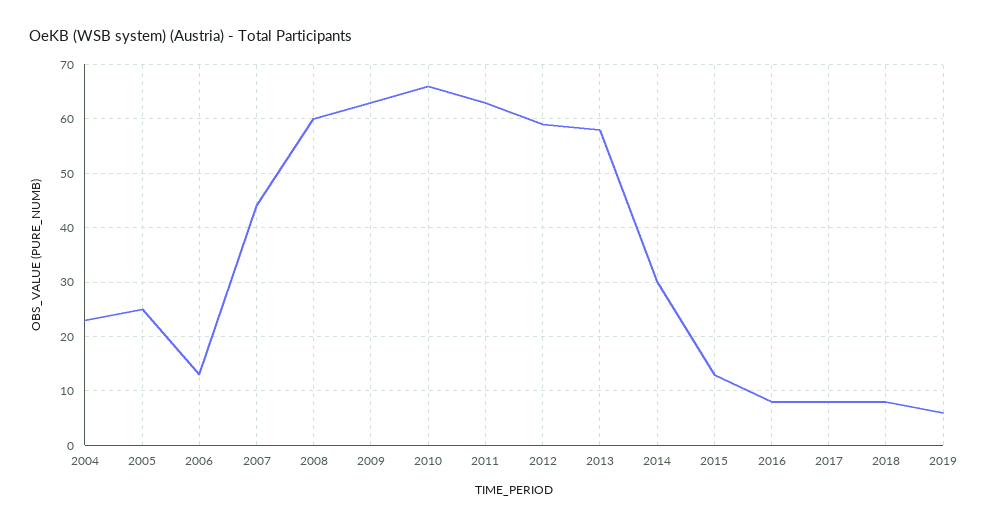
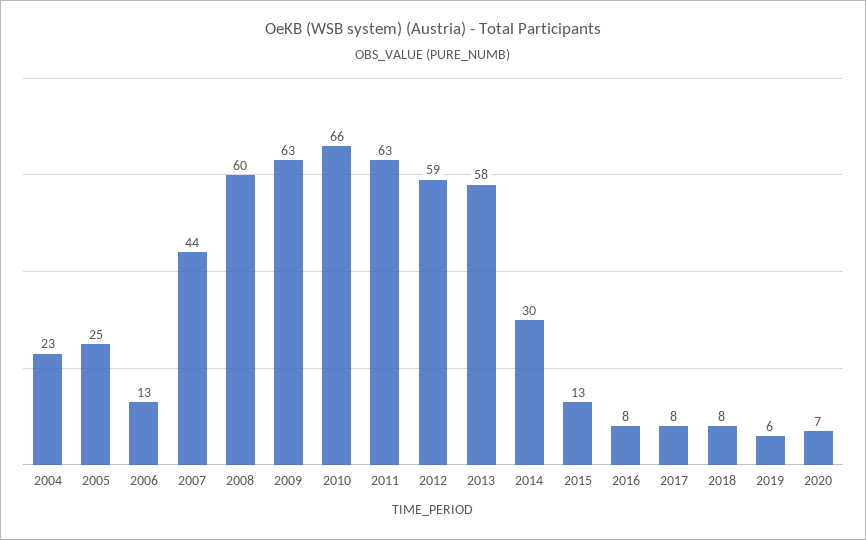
2020: none -> 7

